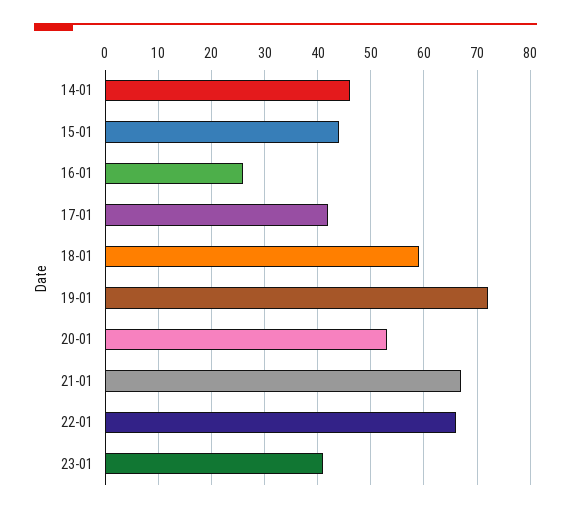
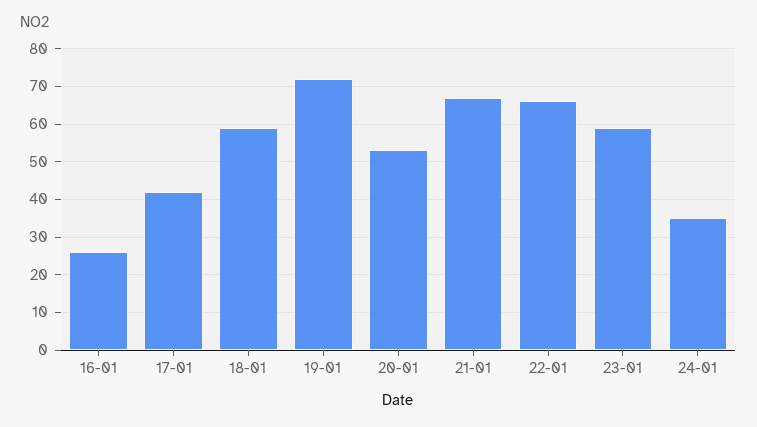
14-01: 45 -> none
15-01: 45 -> none
23-01: 40 -> 60
24-01: none -> 35

